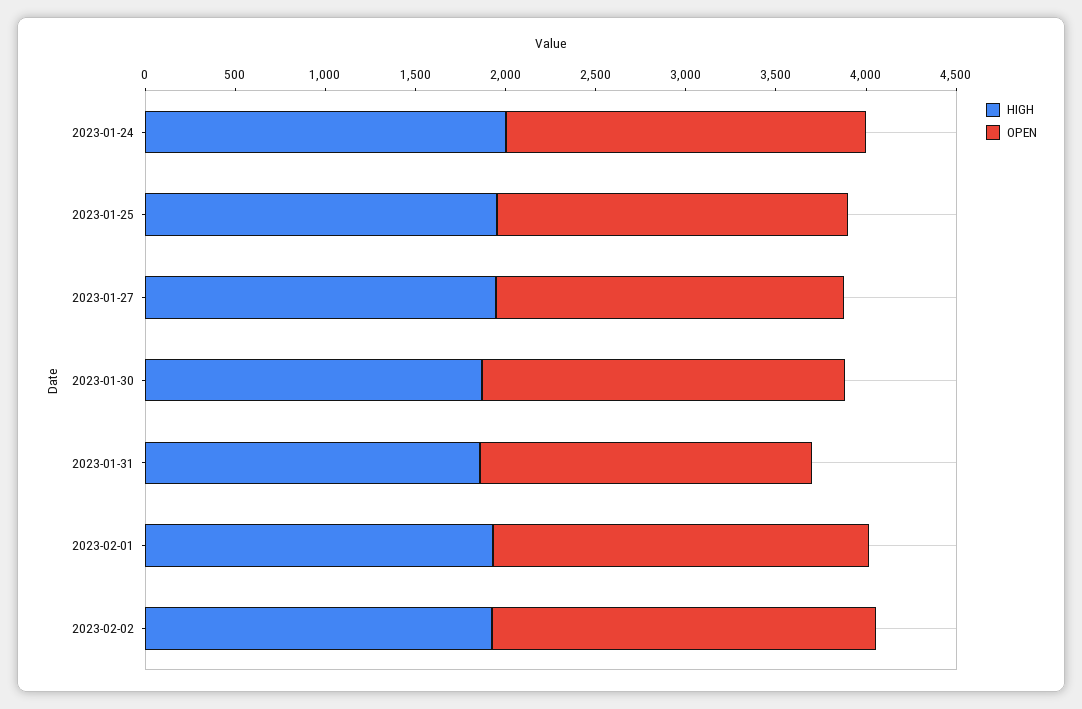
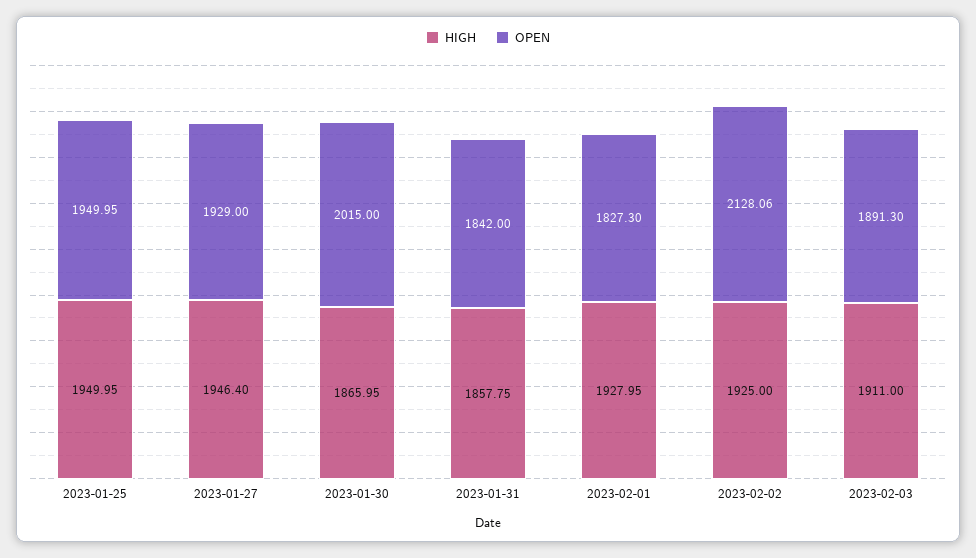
HIGH, 2023-01-24: 2000 -> none
OPEN, 2023-01-24: 2000 -> none
OPEN, 2023-02-01: 2100 -> 1827.3
HIGH, 2023-02-03: none -> 1911
OPEN, 2023-02-03: none -> 1891.3

